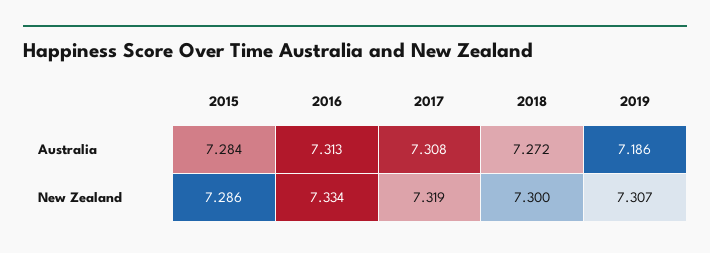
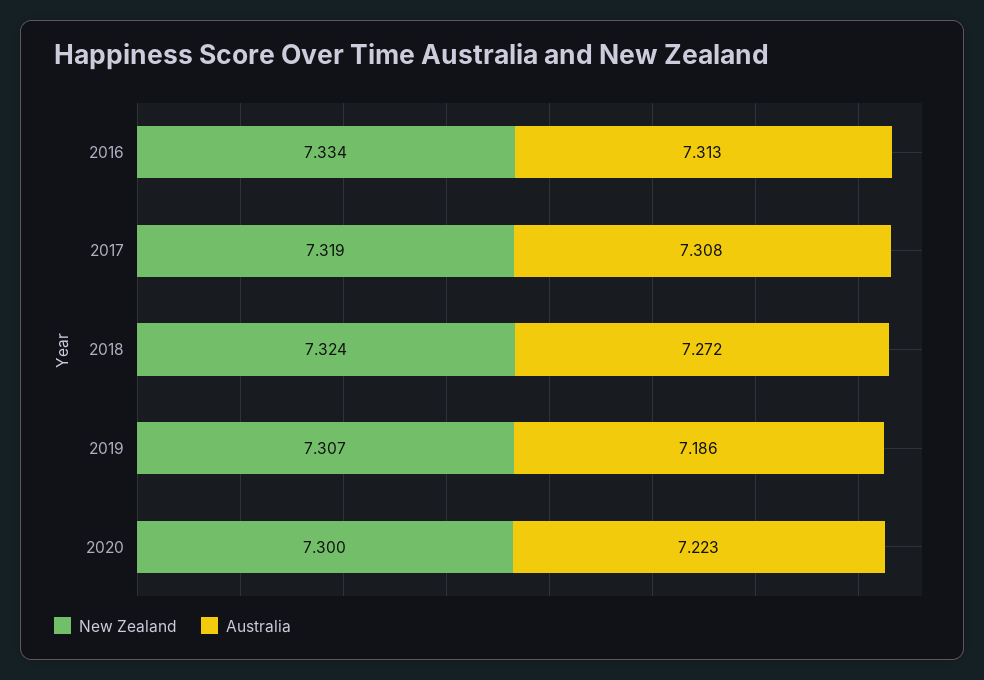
Australia, 2015: 7.284 -> none
New Zealand, 2015: 7.286 -> none
New Zealand, 2018: 7.3 -> 7.324
New Zealand, 2020: none -> 7.3
Australia, 2020: none -> 7.223

